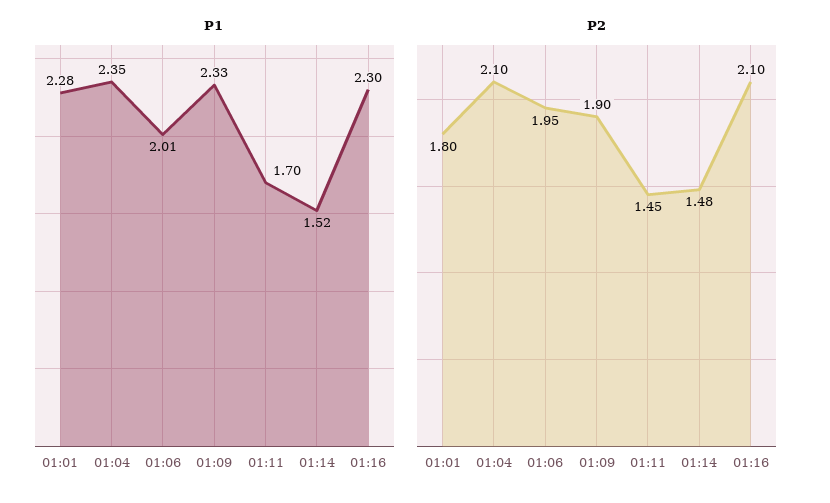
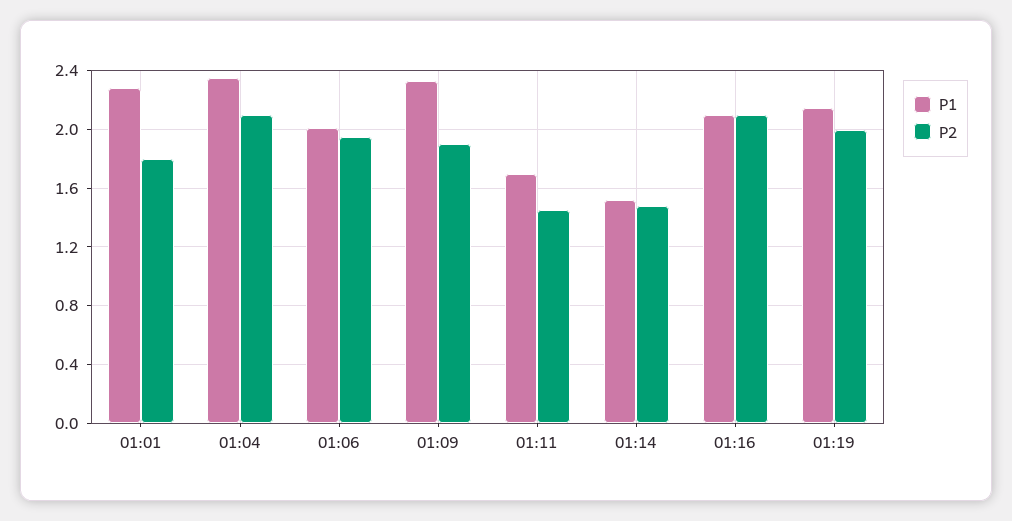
P1, 01:16: 2.3 -> 2.1
P1, 01:19: none -> 2.15
P2, 01:19: none -> 2

